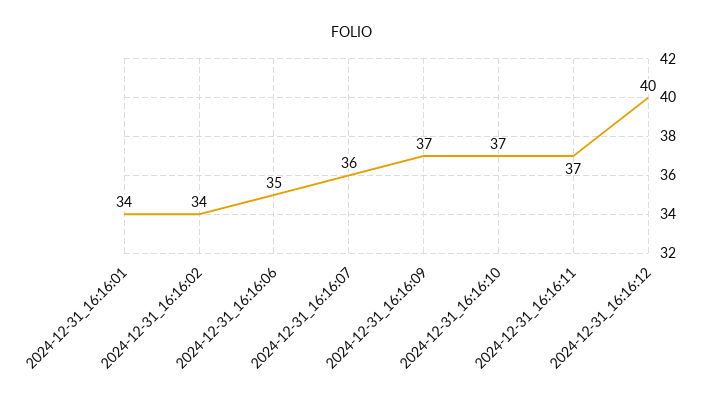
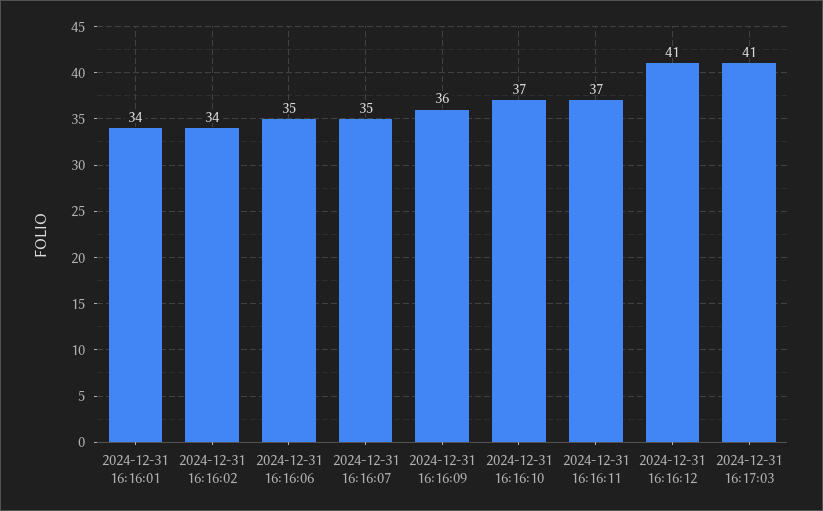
2024-12-31_16:16:07: 36 -> 35
2024-12-31_16:16:09: 37 -> 36
2024-12-31_16:16:12: 40 -> 41
2024-12-31 16:17:03: none -> 41

